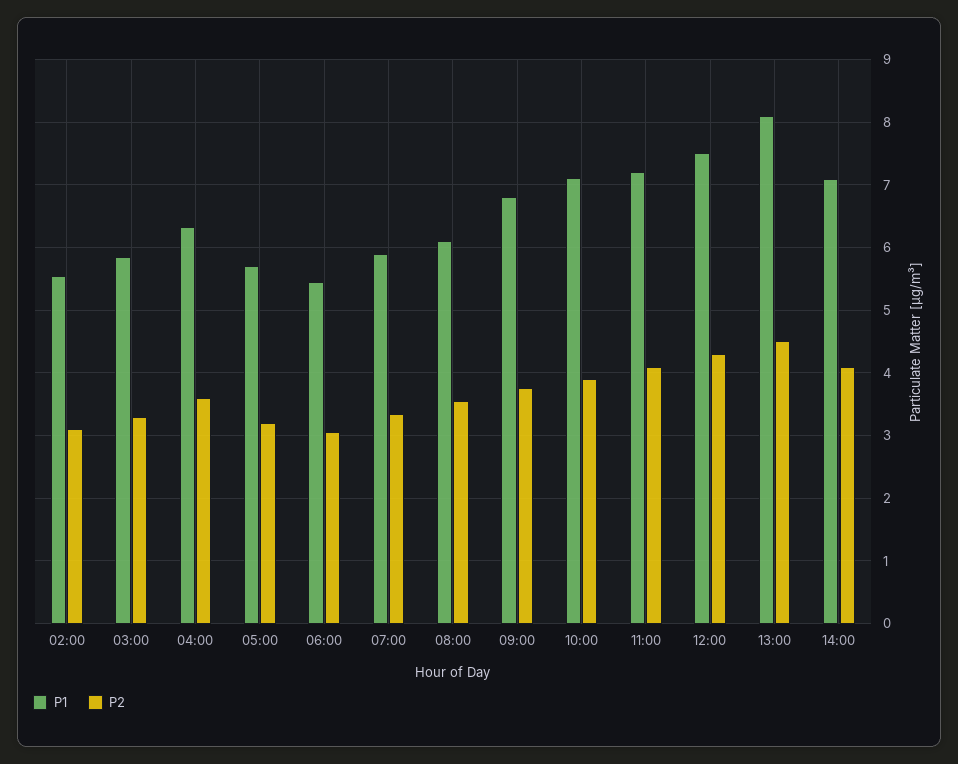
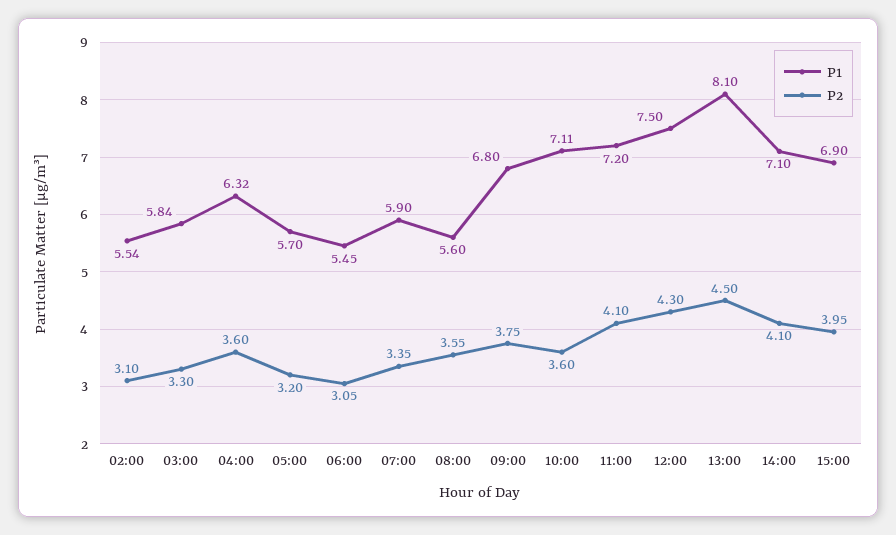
P1, 08:00: 6.1 -> 5.6
P2, 10:00: 3.9 -> 3.6
P1, 15:00: none -> 6.9
P2, 15:00: none -> 3.95

